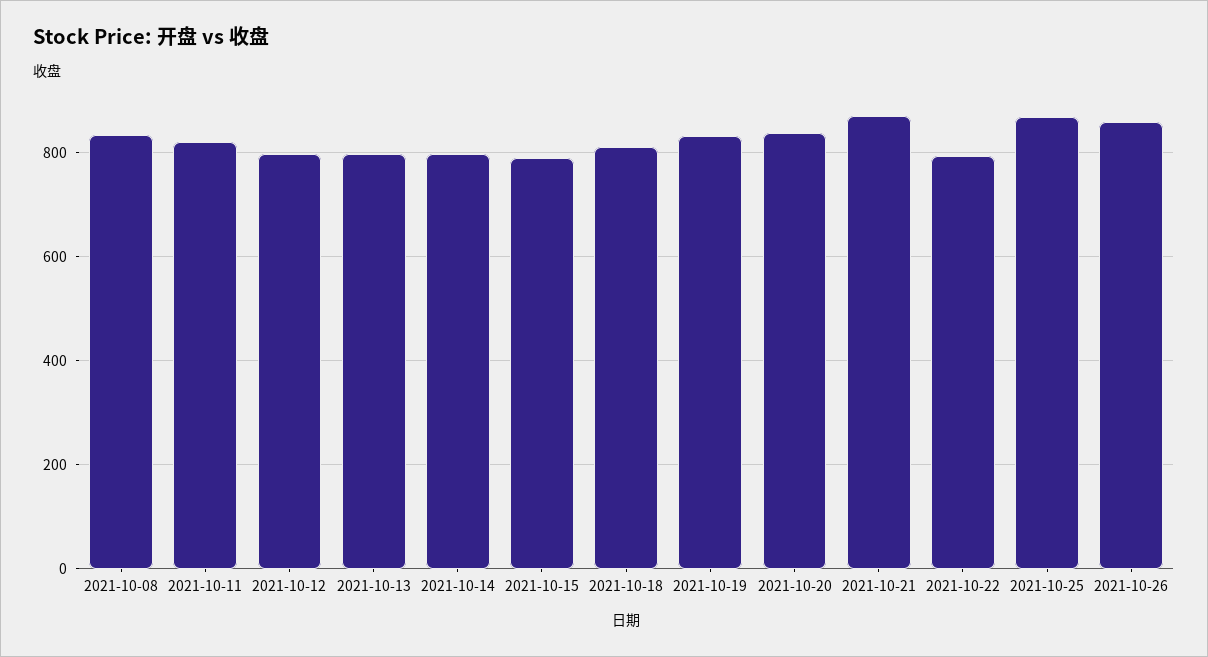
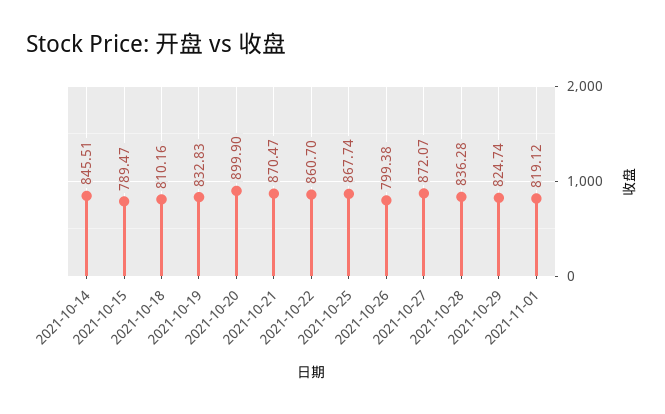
2021-10-08: 840 -> none
2021-10-11: 820 -> none
2021-10-12: 800 -> none
2021-10-13: 800 -> none
2021-10-14: 800 -> 845.51
2021-10-20: 840 -> 899.9
2021-10-22: 800 -> 860.7
2021-10-26: 860 -> 799.38
2021-10-27: none -> 872.07
2021-10-28: none -> 836.28
2021-10-29: none -> 824.74
2021-11-01: none -> 819.12

